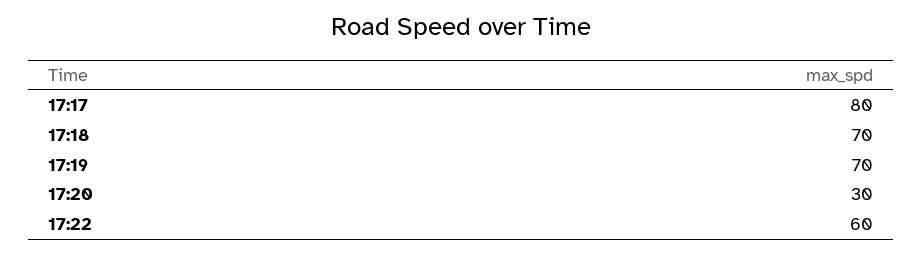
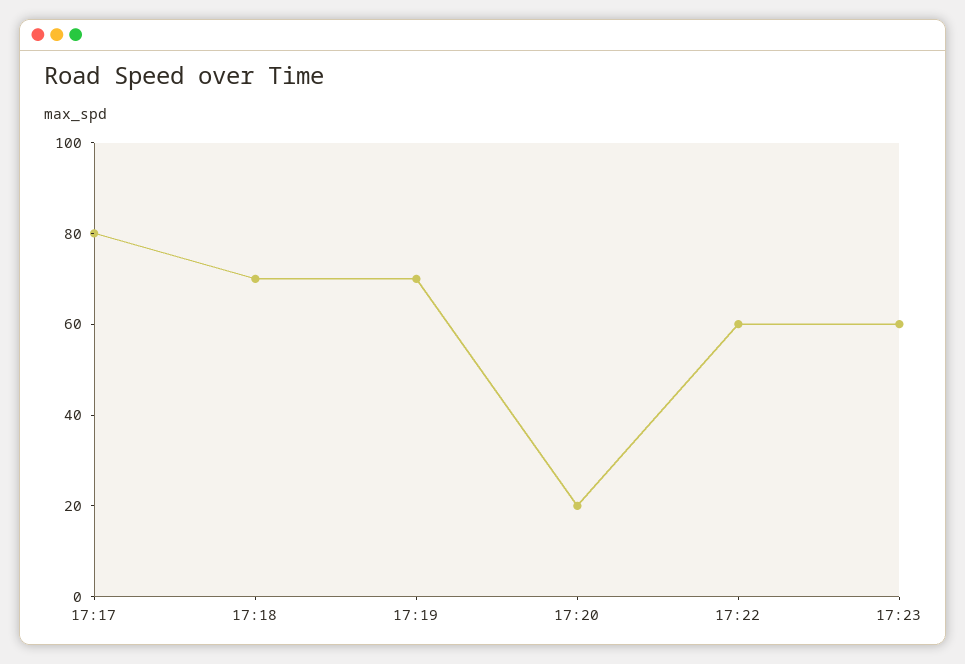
17:20: 30 -> 20
17:23: none -> 60

